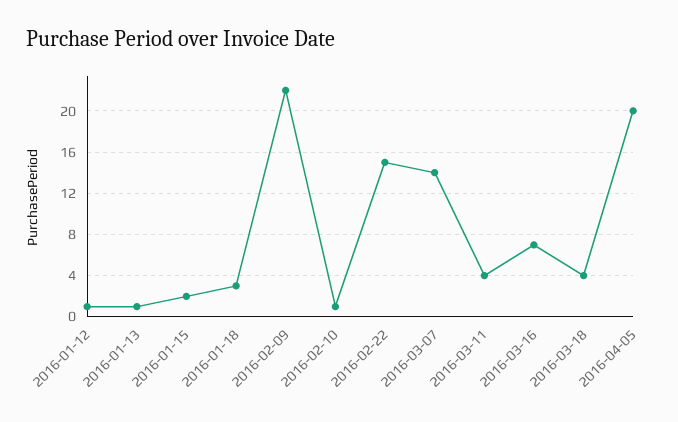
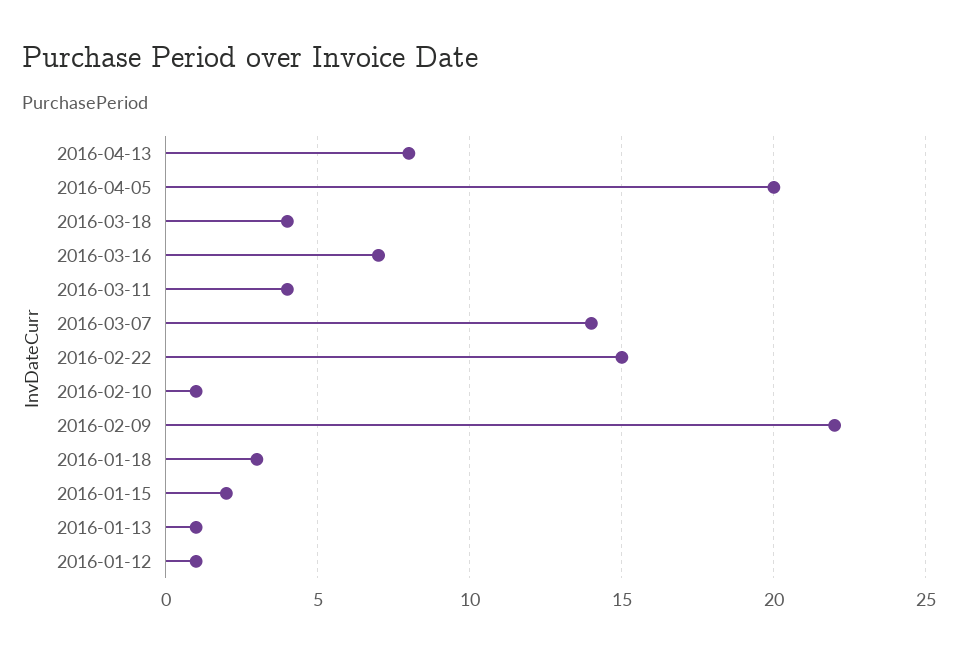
2016-04-13: none -> 8

